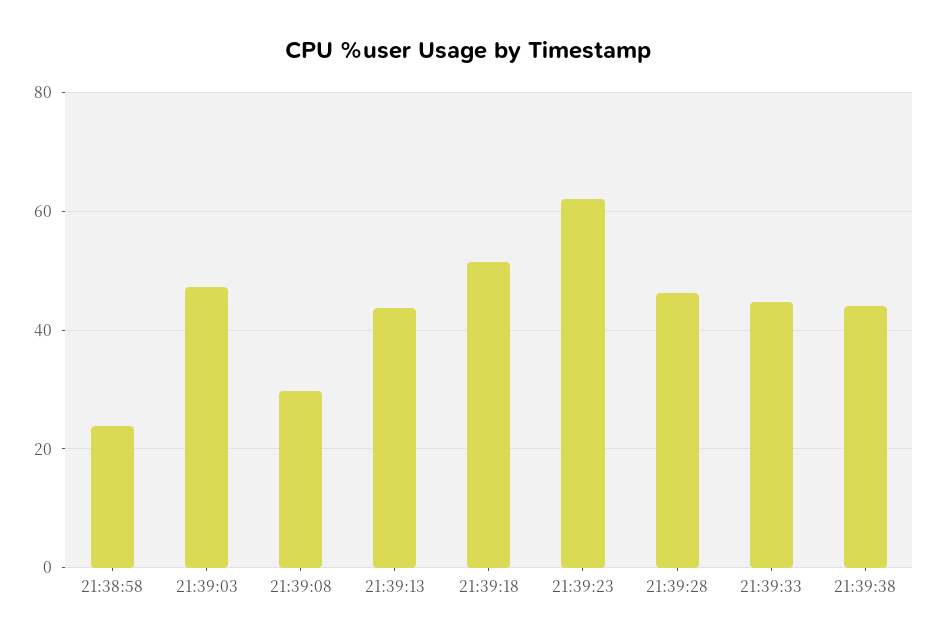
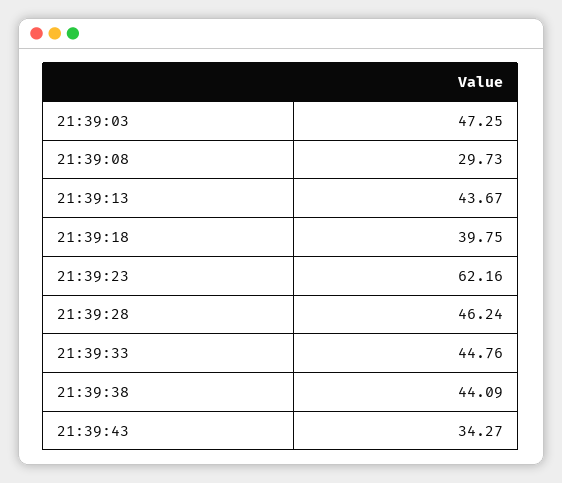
21:38:58: 24 -> none
21:39:18: 52 -> 39.75
21:39:43: none -> 34.27

